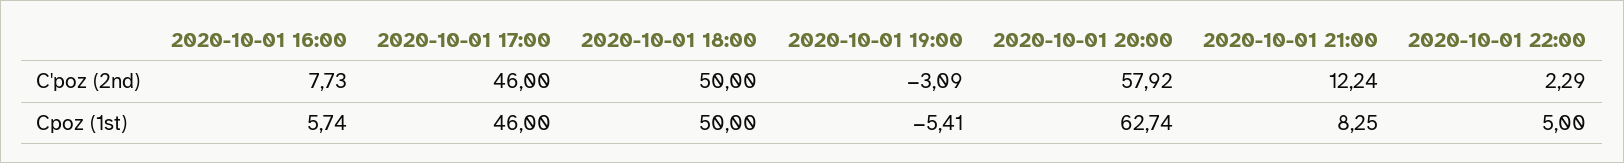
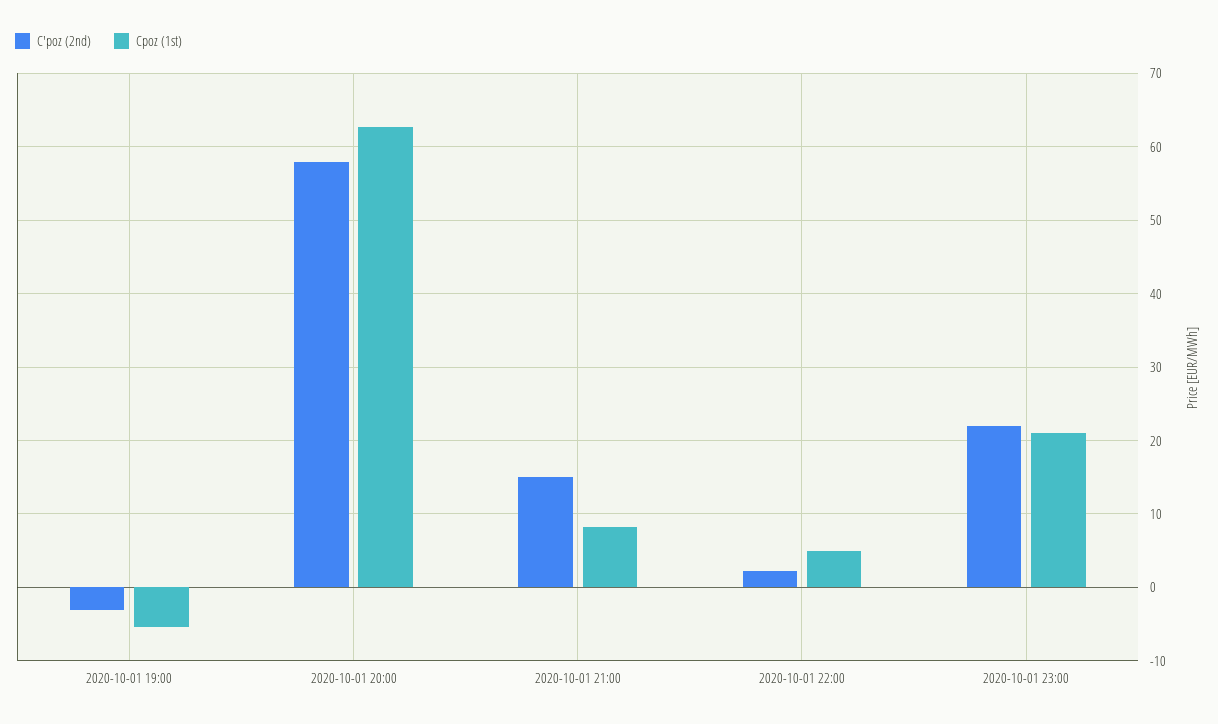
C'poz (2nd), 2020-10-01 16:00: 7.73 -> none
C'poz (2nd), 2020-10-01 17:00: 46 -> none
C'poz (2nd), 2020-10-01 18:00: 50 -> none
C'poz (2nd), 2020-10-01 21:00: 12.24 -> 15
Cpoz (1st), 2020-10-01 16:00: 5.74 -> none
Cpoz (1st), 2020-10-01 17:00: 46 -> none
Cpoz (1st), 2020-10-01 18:00: 50 -> none
C'poz (2nd), 2020-10-01 23:00: none -> 22
Cpoz (1st), 2020-10-01 23:00: none -> 21

